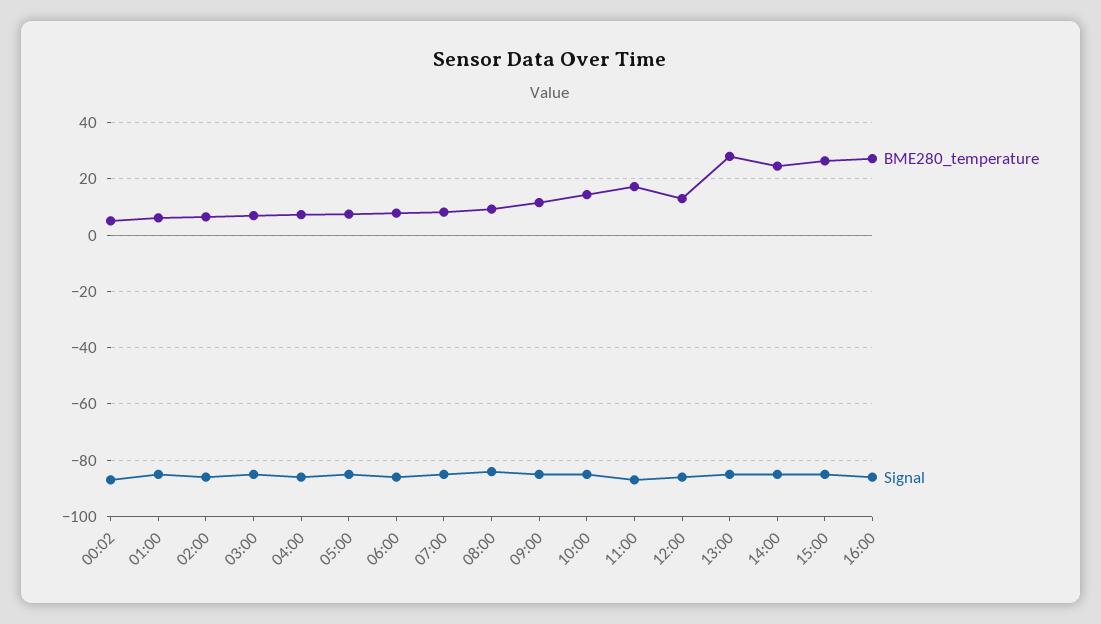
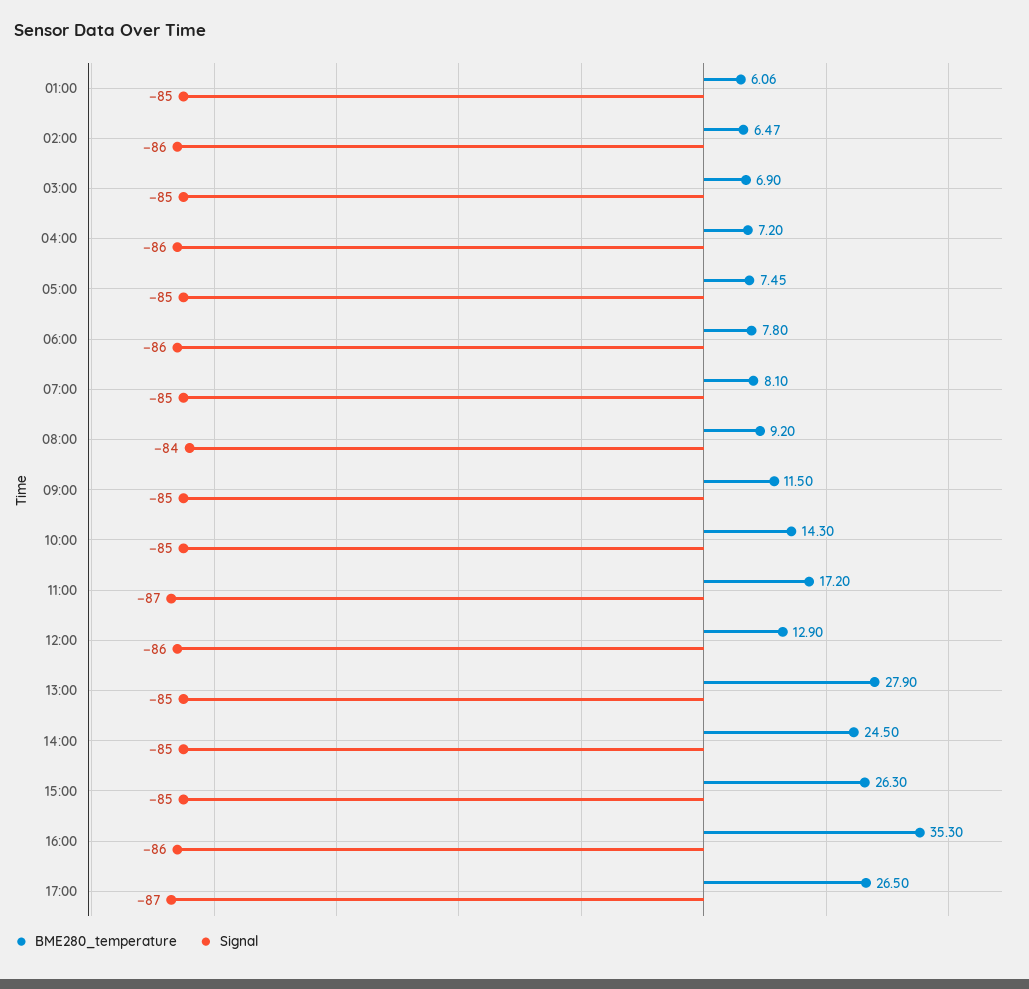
BME280_temperature, 00:02: 5 -> none
Signal, 00:02: -87.5 -> none
BME280_temperature, 16:00: 27.5 -> 35.3
BME280_temperature, 17:00: none -> 26.5
Signal, 17:00: none -> -87

